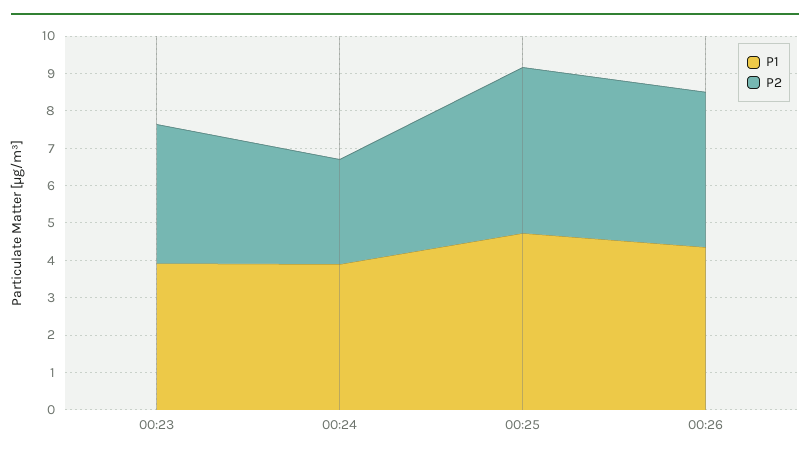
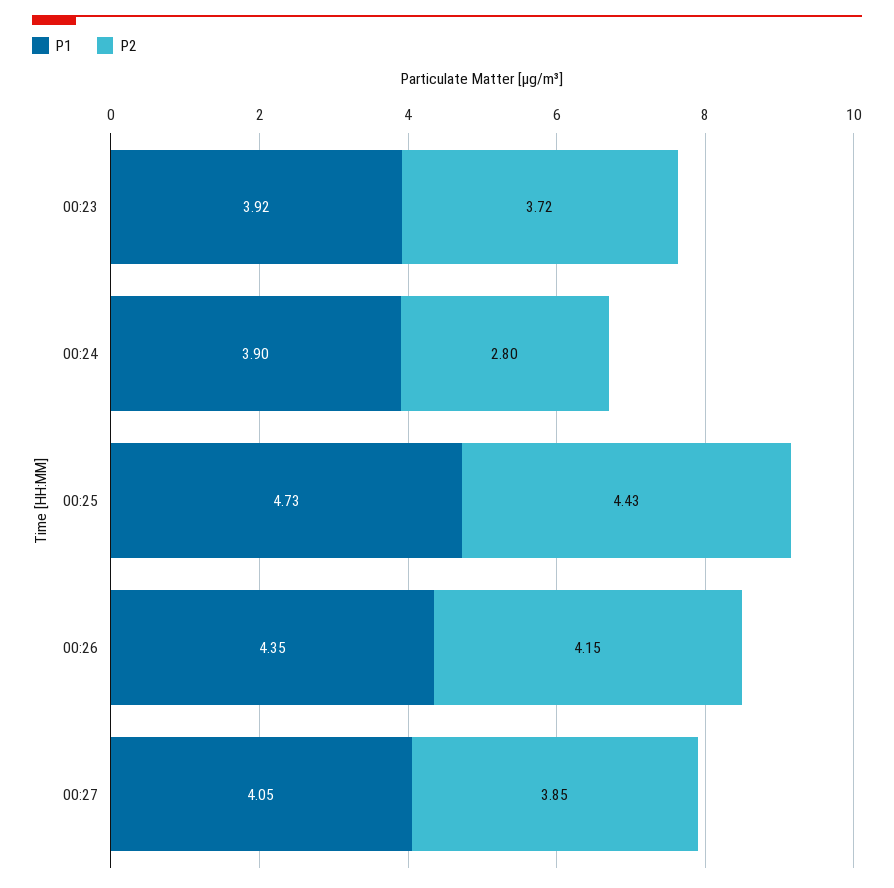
P1, 00:27: none -> 4.05
P2, 00:27: none -> 3.85

